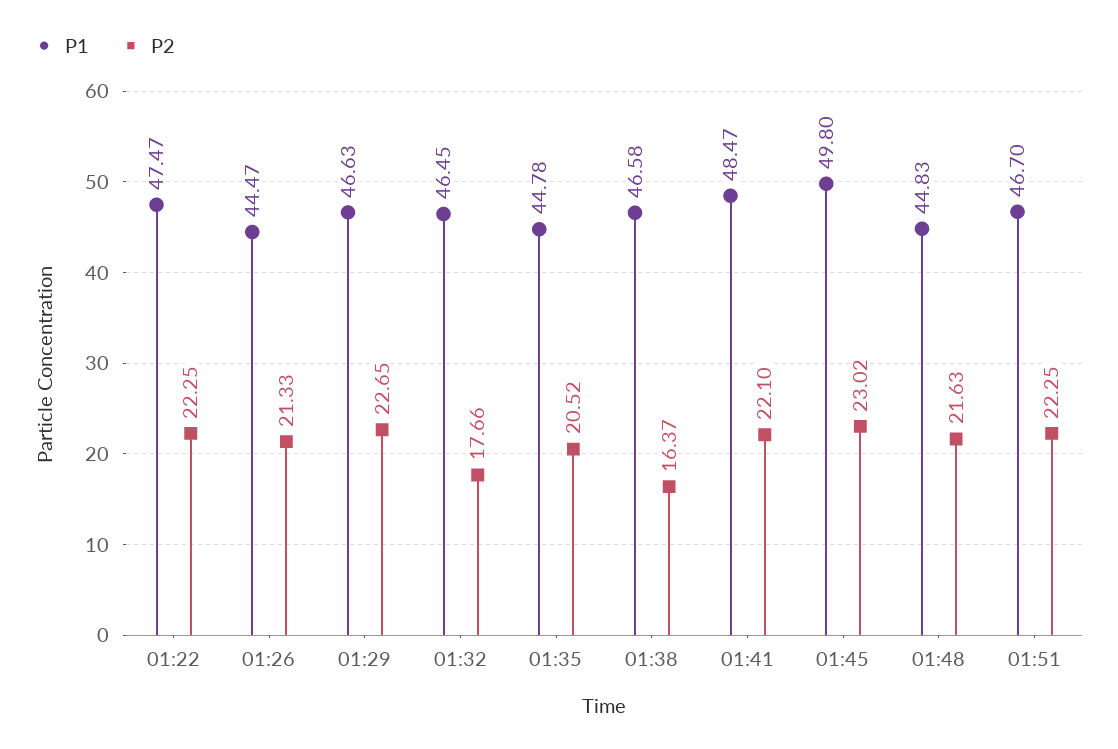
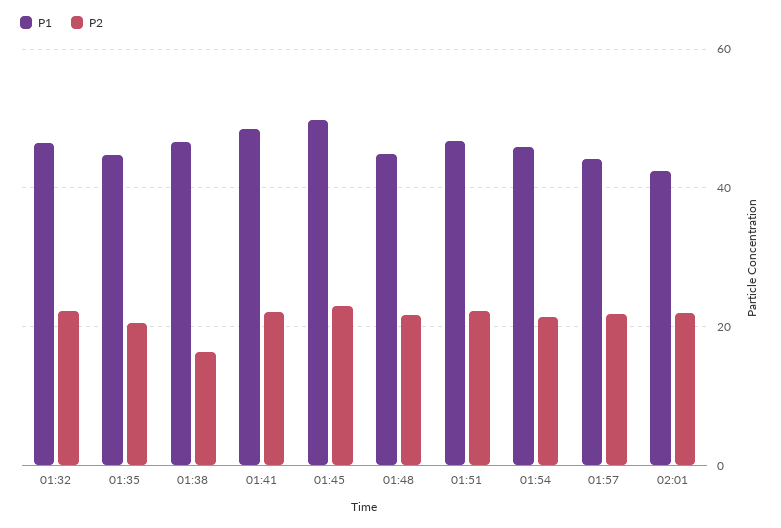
P1, 01:22: 47.47 -> none
P2, 01:22: 22.25 -> none
P1, 01:26: 44.47 -> none
P2, 01:26: 21.33 -> none
P1, 01:29: 46.63 -> none
P2, 01:29: 22.65 -> none
P2, 01:32: 17.66 -> 22
P1, 01:54: none -> 46
P2, 01:54: none -> 22
P1, 01:57: none -> 44
P2, 01:57: none -> 22
P1, 02:01: none -> 42
P2, 02:01: none -> 22

